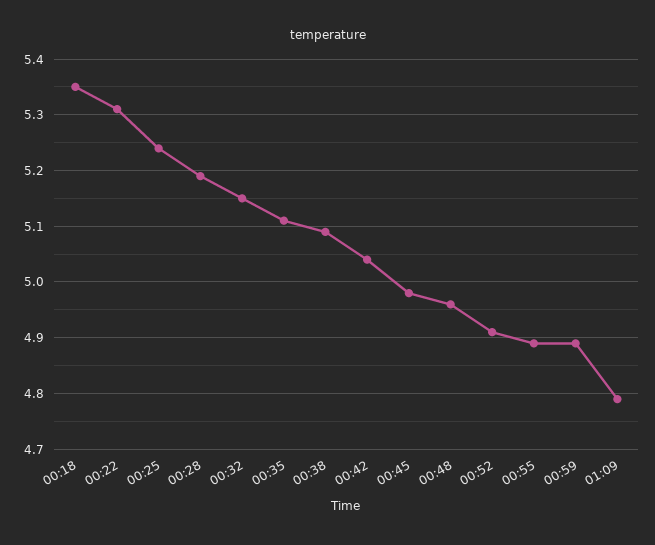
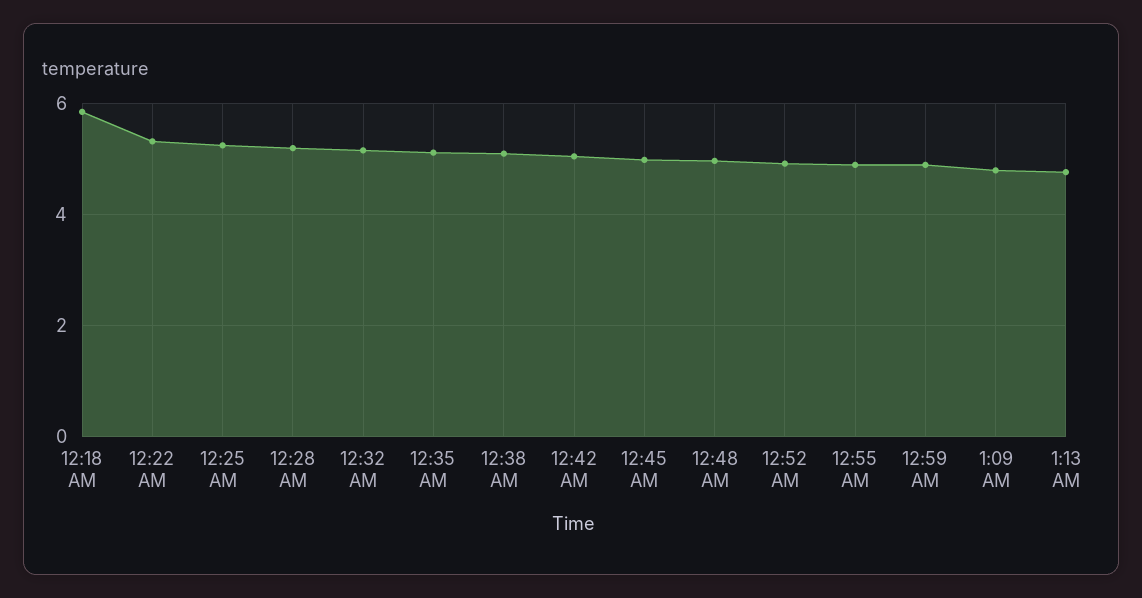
00:18: 5.35 -> 5.8
1:13 AM: none -> 4.8

